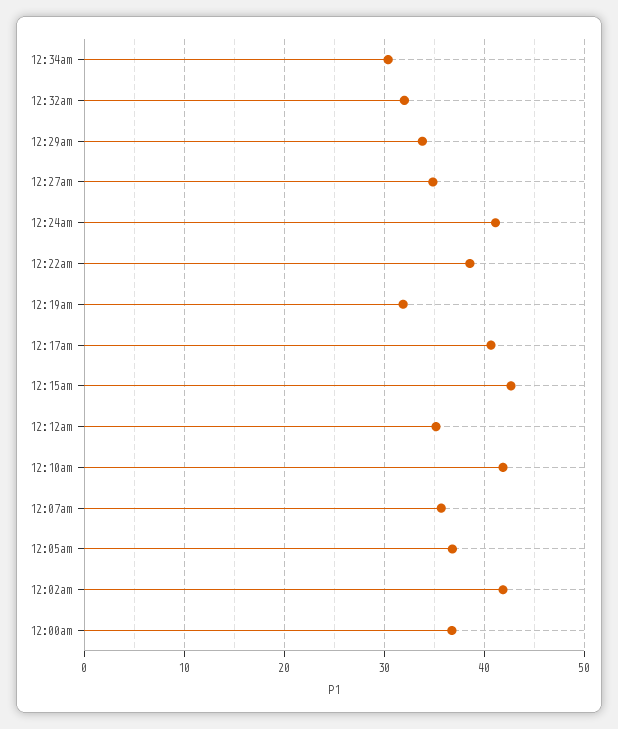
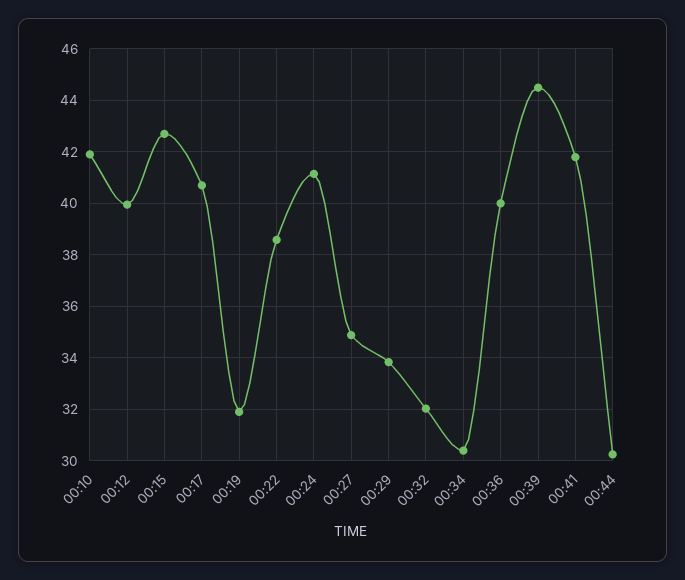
12:12am: 35 -> 40
12:07am: 36 -> none
12:05am: 37 -> none
12:02am: 42 -> none
12:00am: 37 -> none
00:36: none -> 40
00:39: none -> 44.5
00:41: none -> 41.75
00:44: none -> 30.25

